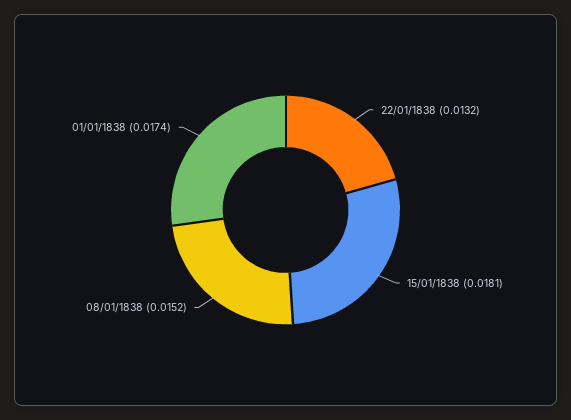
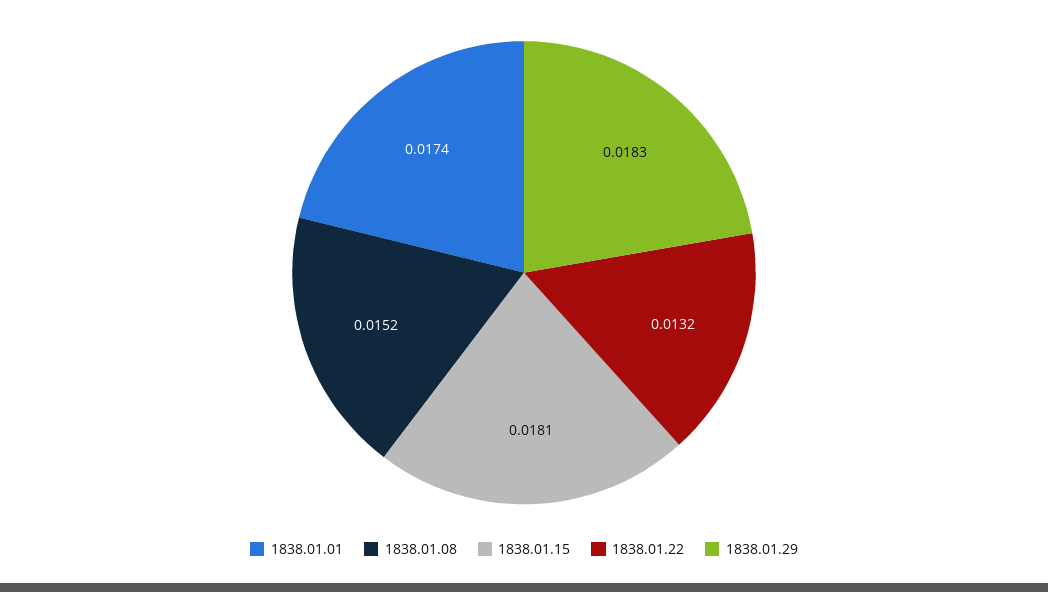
1838.01.29: none -> 0.0183

